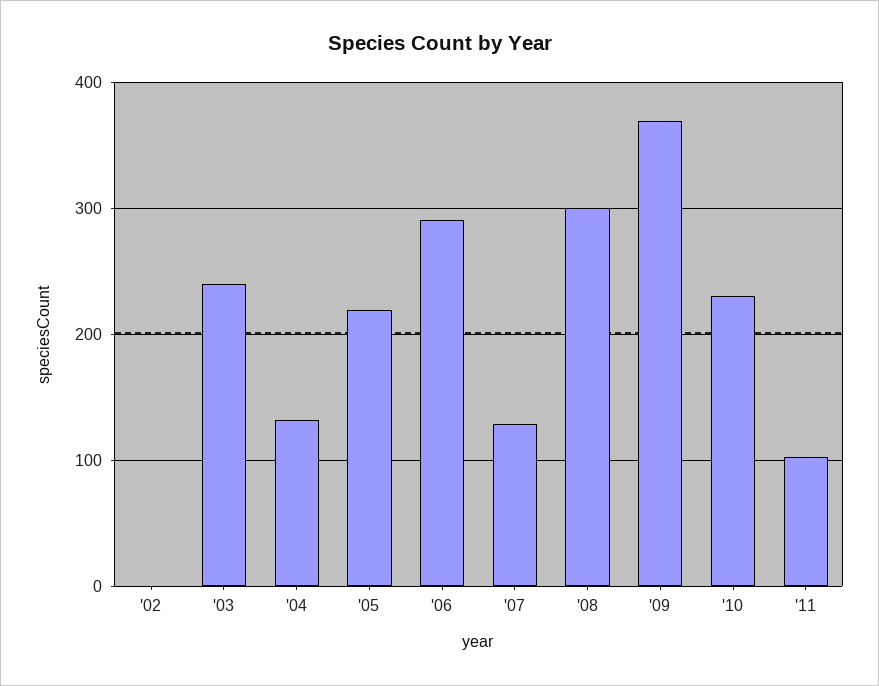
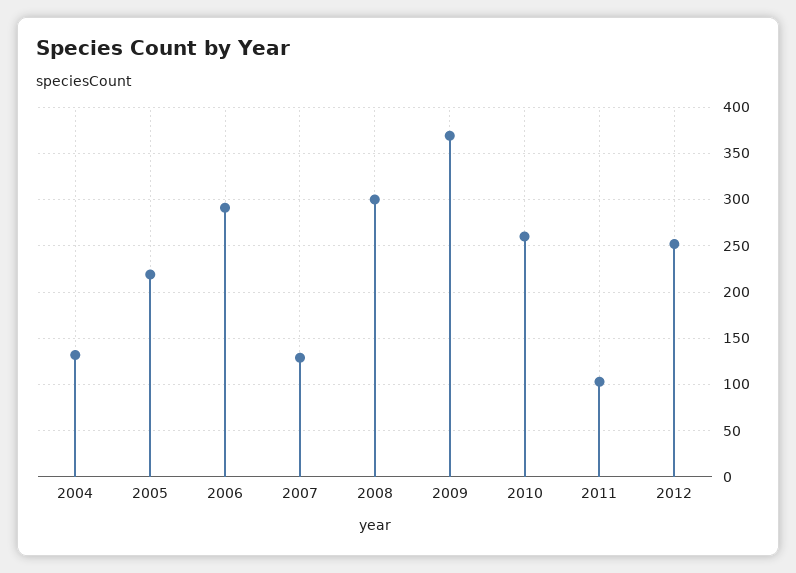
'02: 0 -> none
'03: 240 -> none
'10: 230 -> 260
2012: none -> 250

